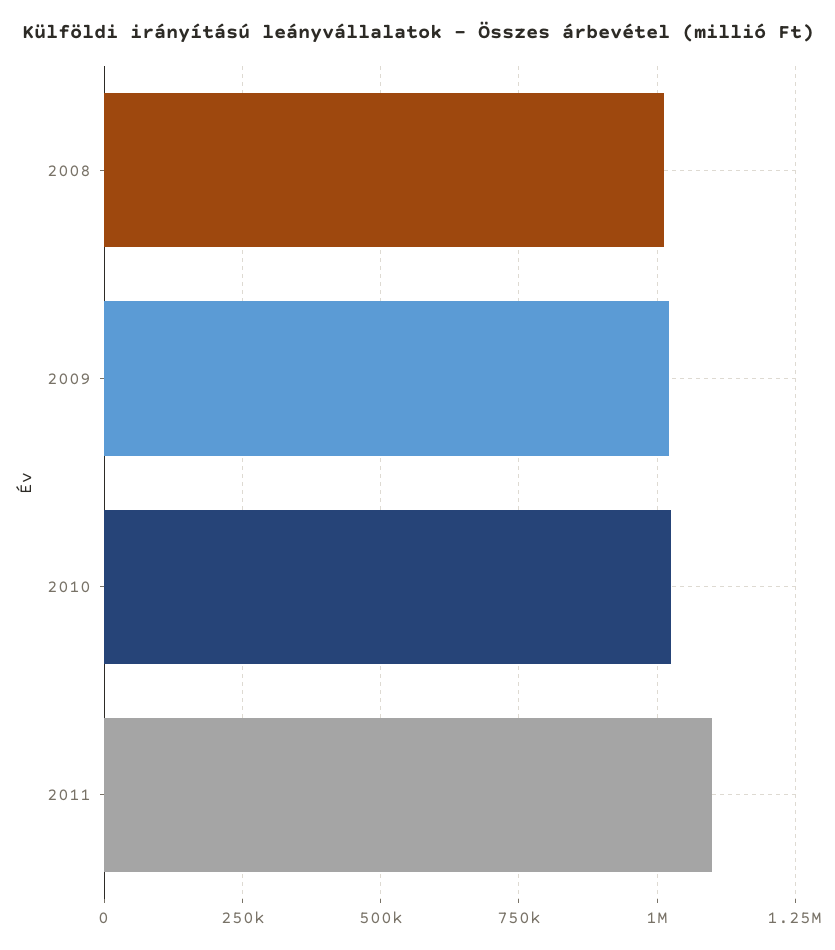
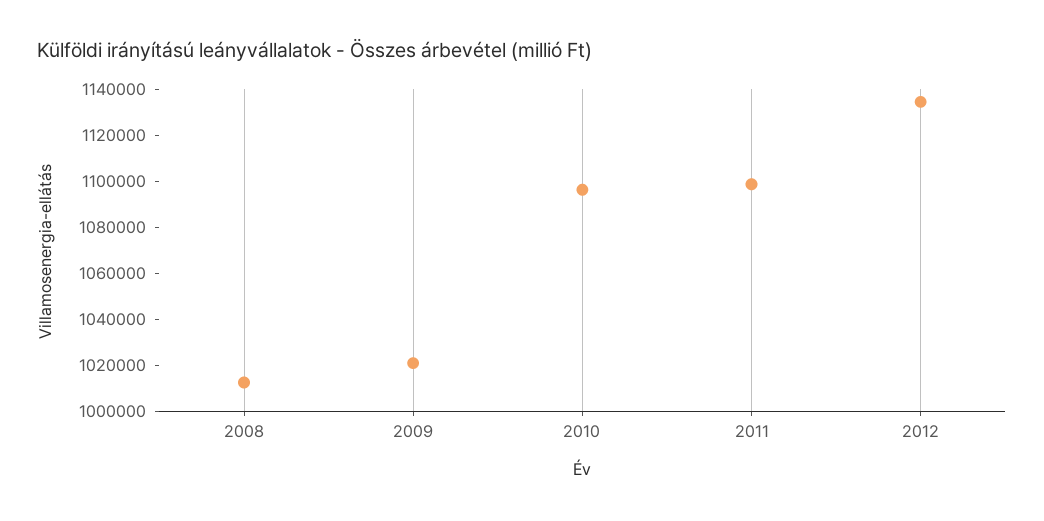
2010: 1025000 -> 1095000
2012: none -> 1135000

